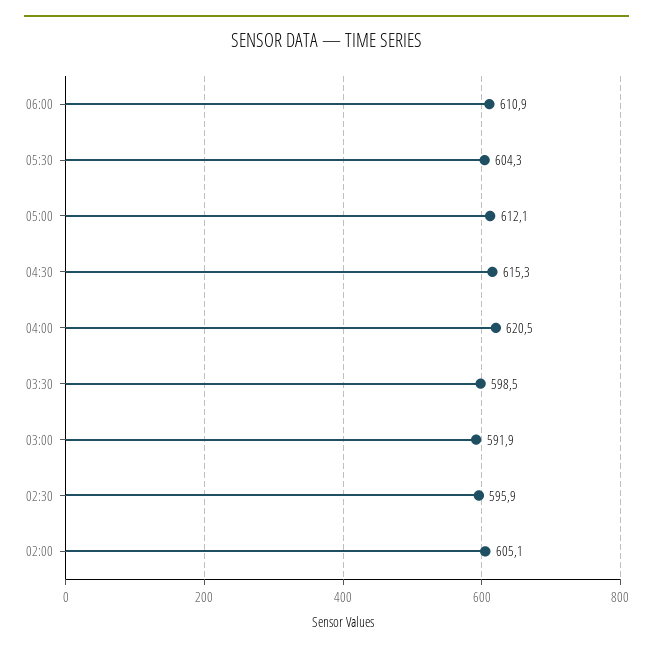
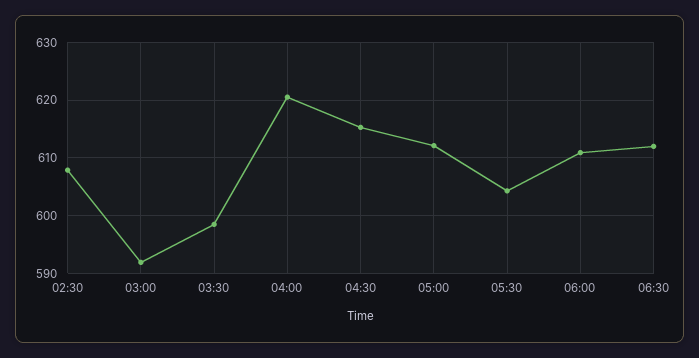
02:30: 595.9 -> 608
02:00: 605.1 -> none
06:30: none -> 612

